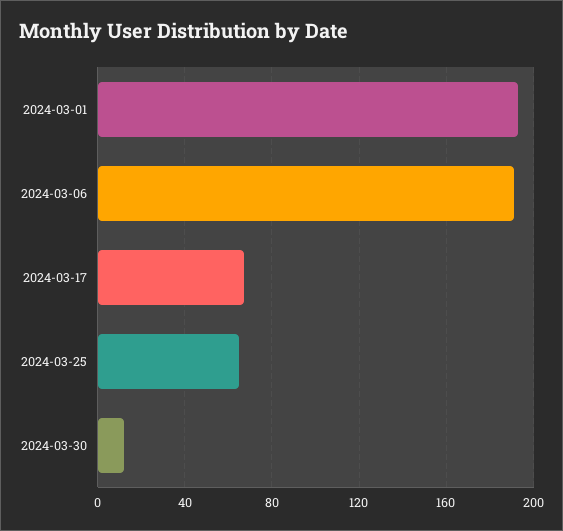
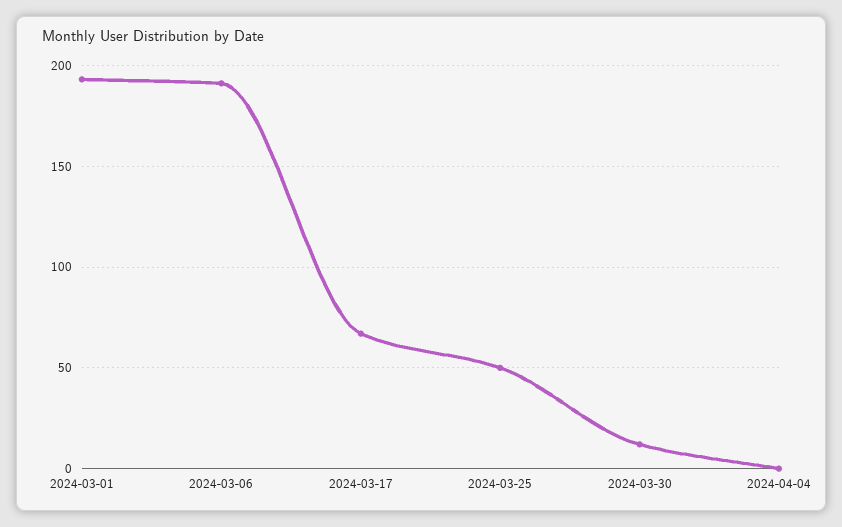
2024-03-25: 65 -> 50
2024-04-04: none -> 0

